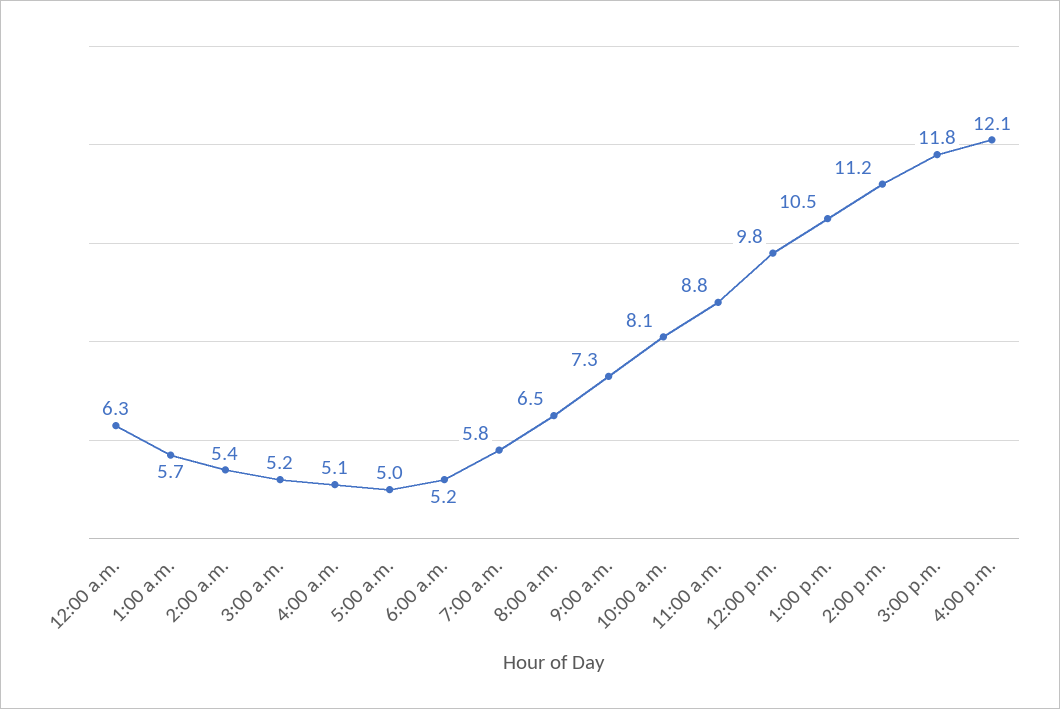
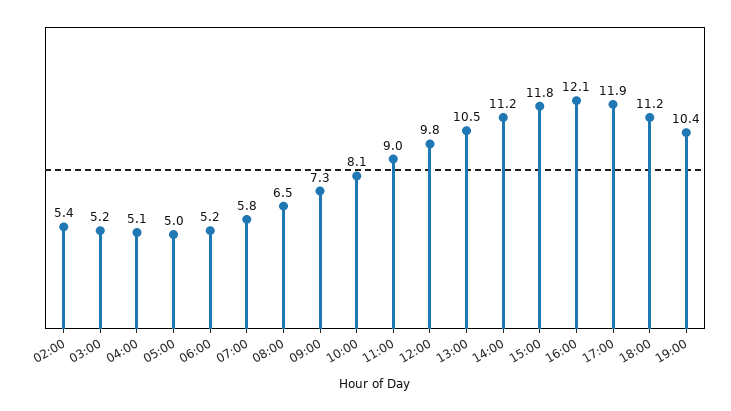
12:00 a.m.: 6.3 -> none
1:00 a.m.: 5.7 -> none
11:00 a.m.: 8.8 -> 9
17:00: none -> 11.9
18:00: none -> 11.2
19:00: none -> 10.4

